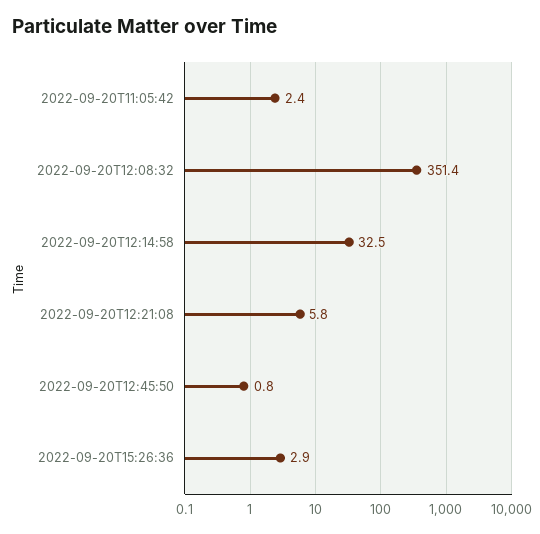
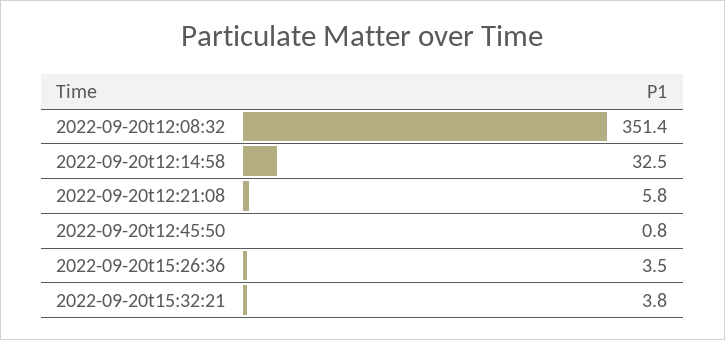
2022-09-20T11:05:42: 2.4 -> none
2022-09-20T15:26:36: 2.9 -> 3.5
2022-09-20t15:32:21: none -> 3.8

